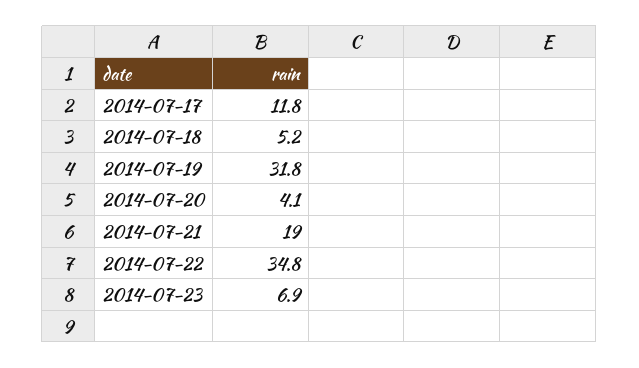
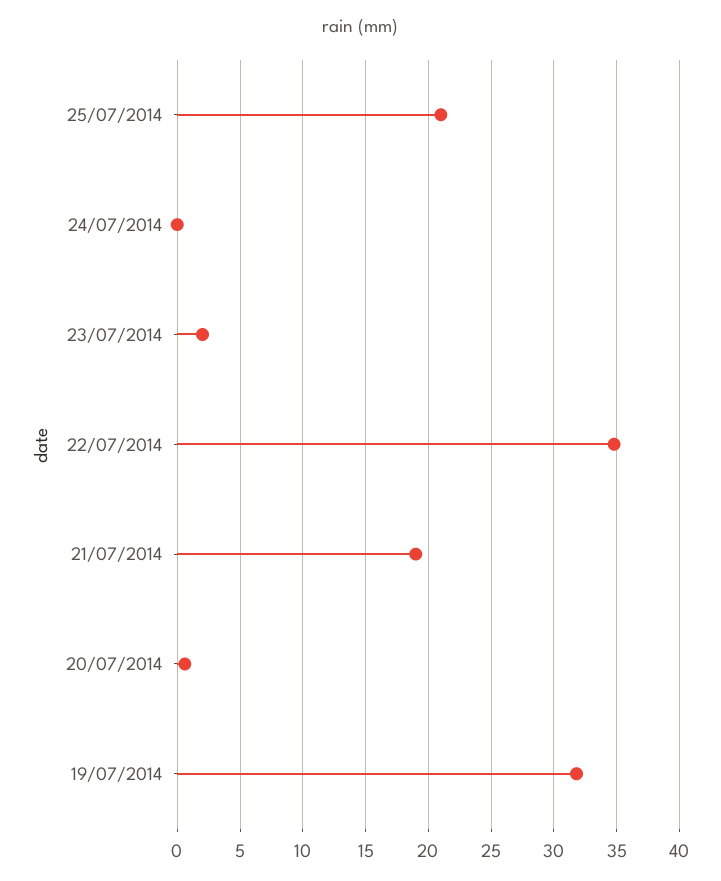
2014-07-17: 11.8 -> none
2014-07-18: 5.2 -> none
2014-07-20: 4.1 -> 0.5
2014-07-23: 6.9 -> 2
25/07/2014: none -> 21
24/07/2014: none -> 0

